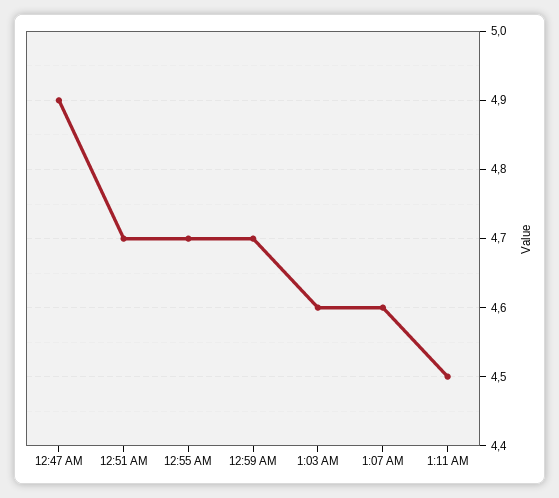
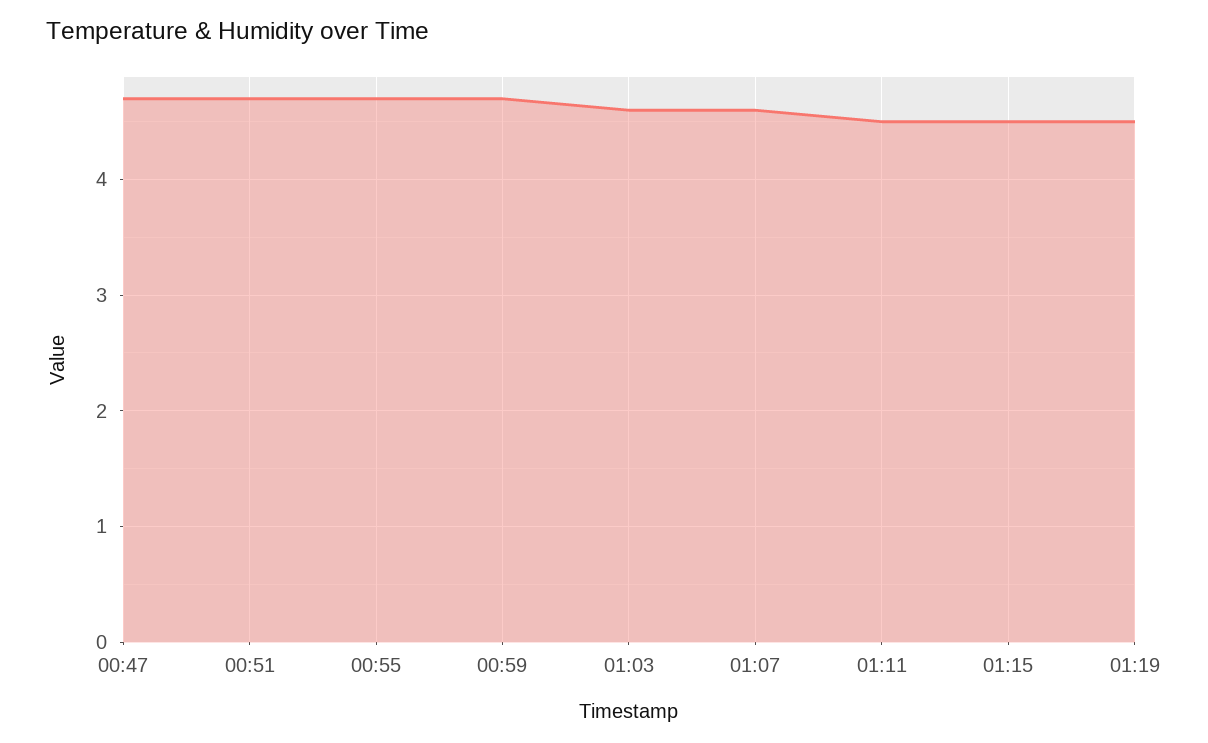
12:47 AM: 4.9 -> 4.7
01:15: none -> 4.5
01:19: none -> 4.5

